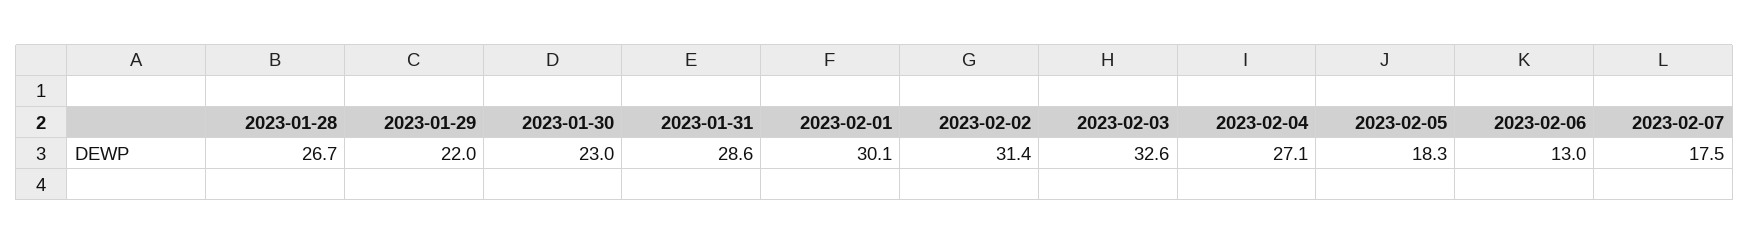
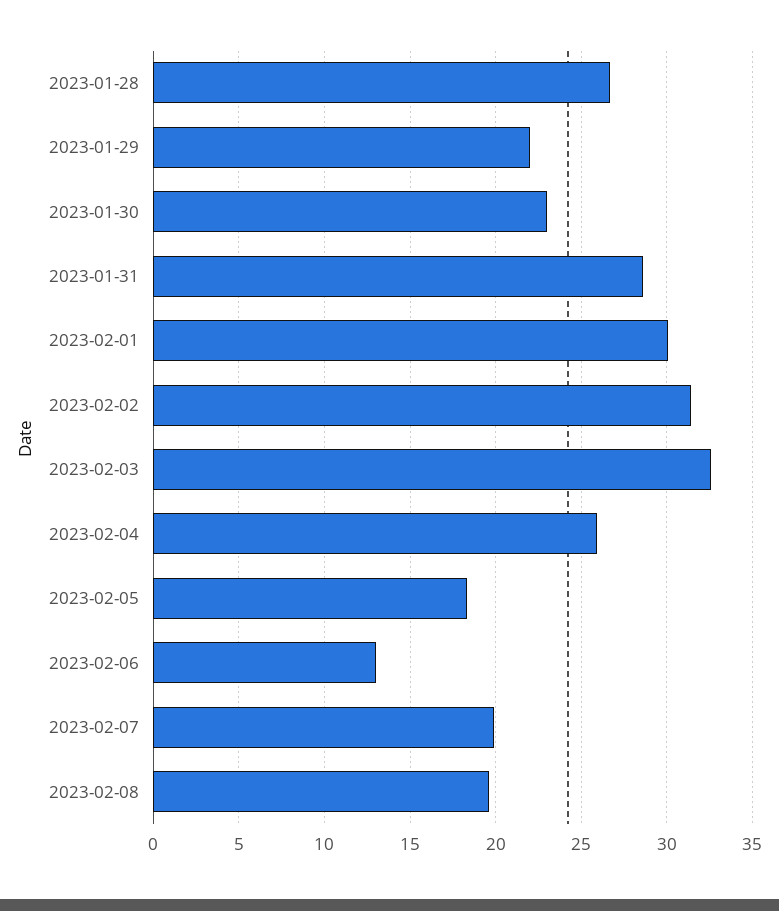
2023-02-04: 27.1 -> 26
2023-02-07: 17.5 -> 20
2023-02-08: none -> 19.5

